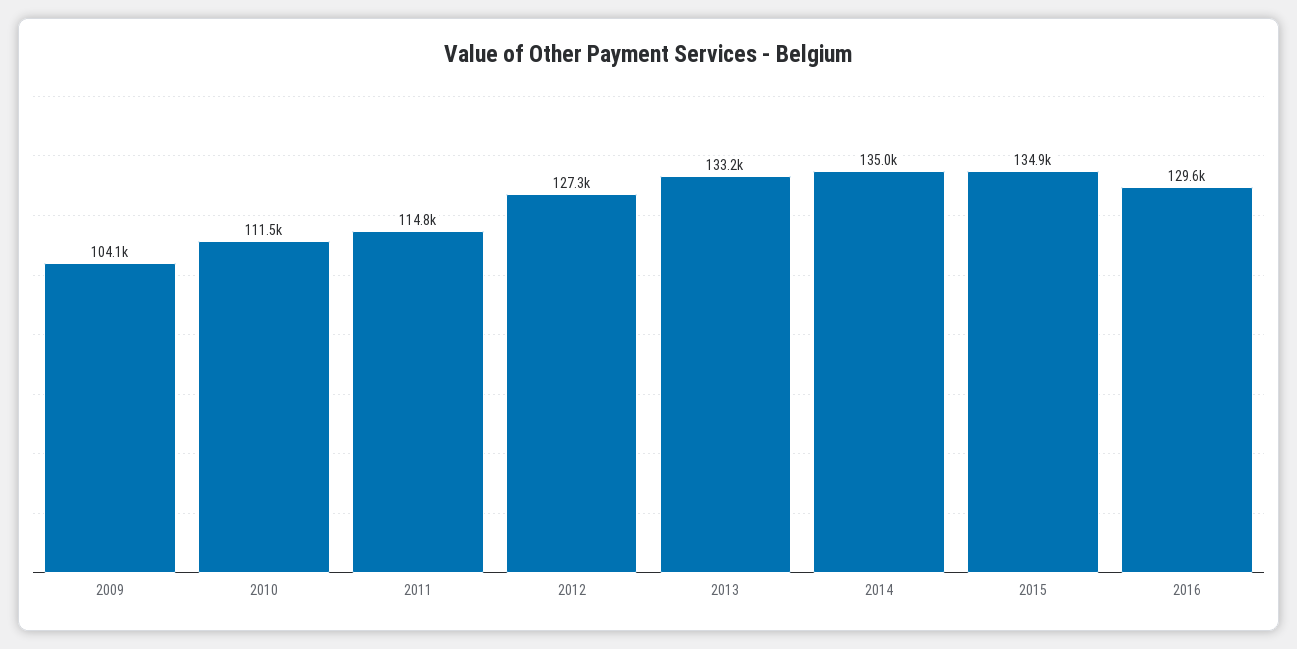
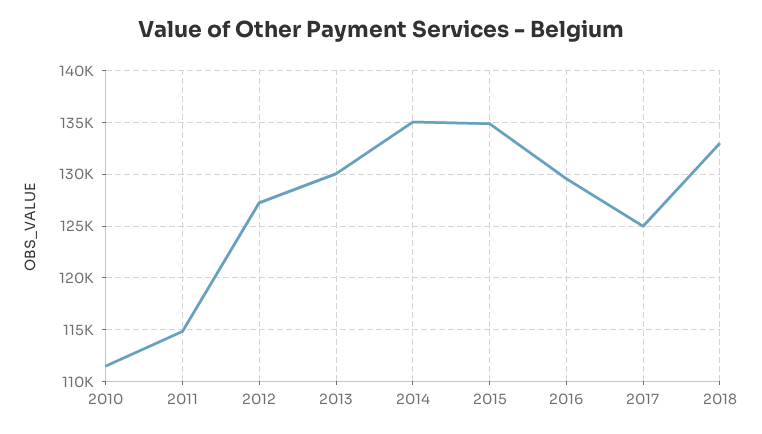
2009: 104100 -> none
2013: 133200 -> 130000
2017: none -> 125000
2018: none -> 133000

